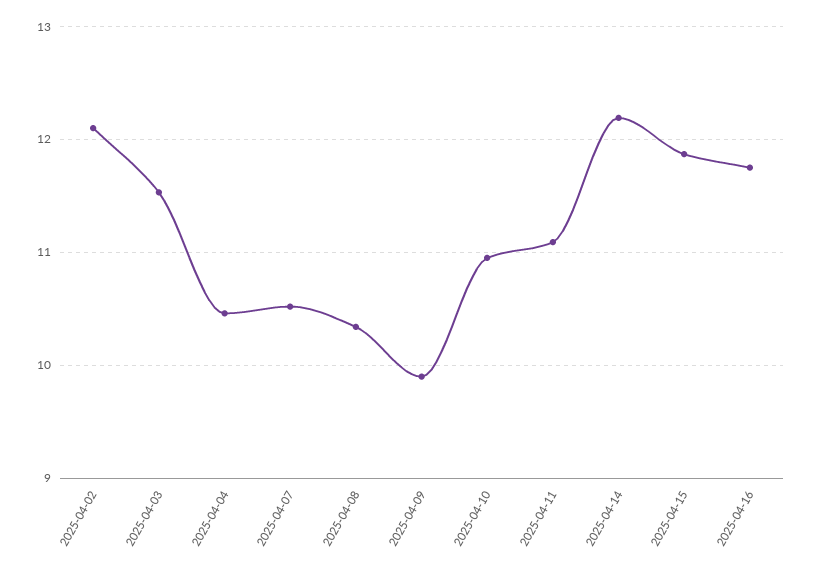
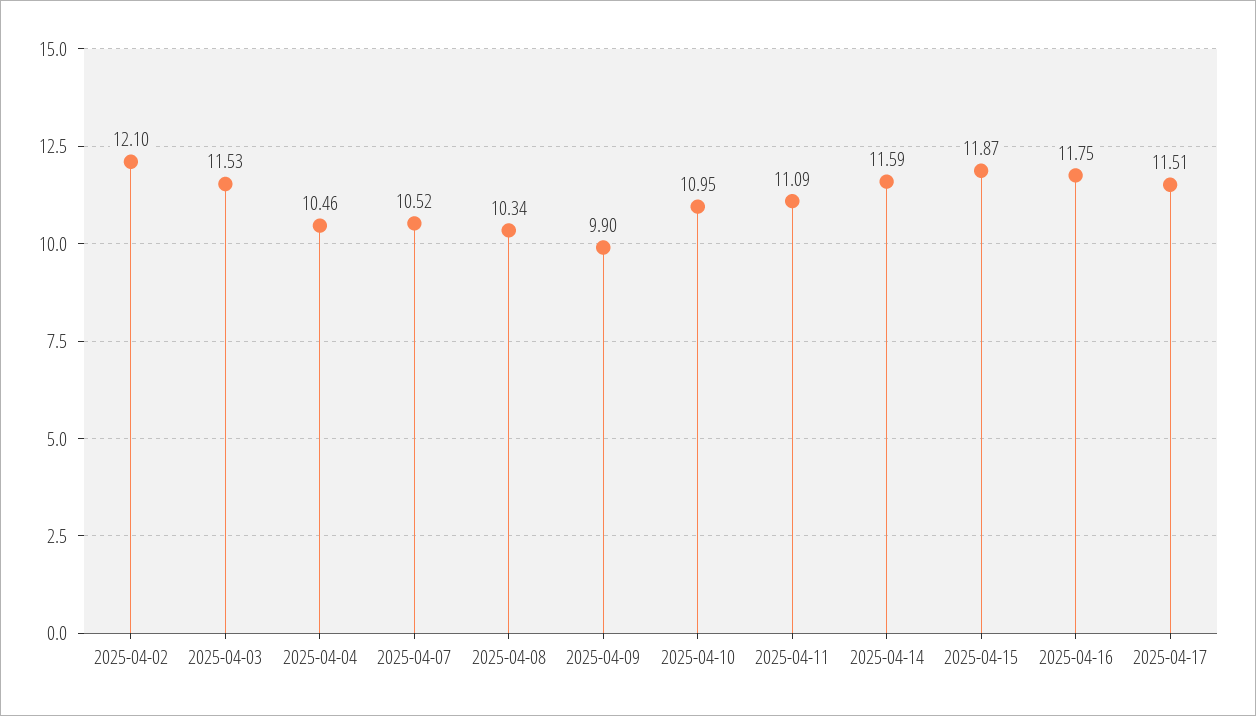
2025-04-14: 12.2 -> 11.59
2025-04-17: none -> 11.51

